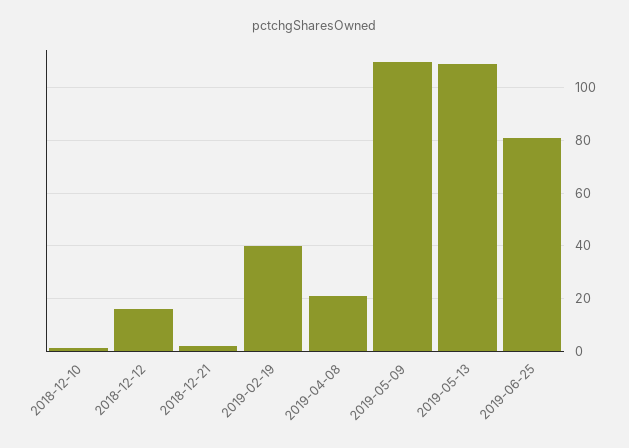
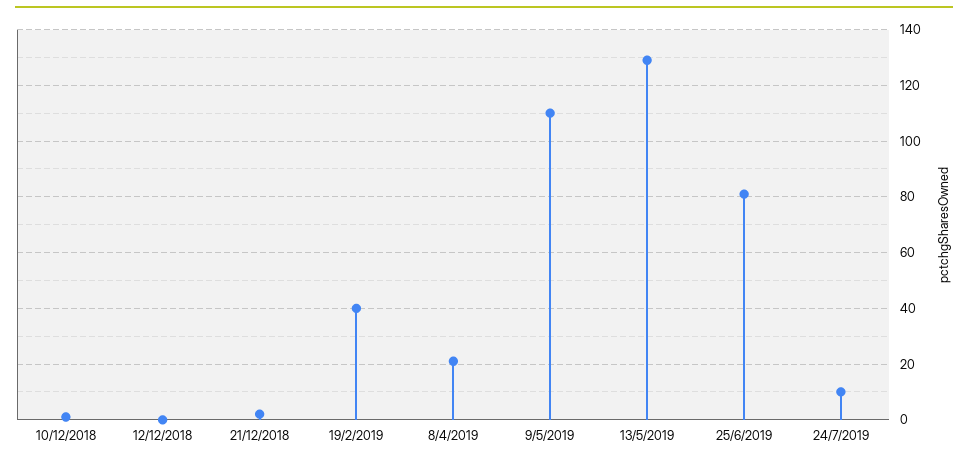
2018-12-12: 15 -> 0
2019-05-13: 110 -> 130
24/7/2019: none -> 10

